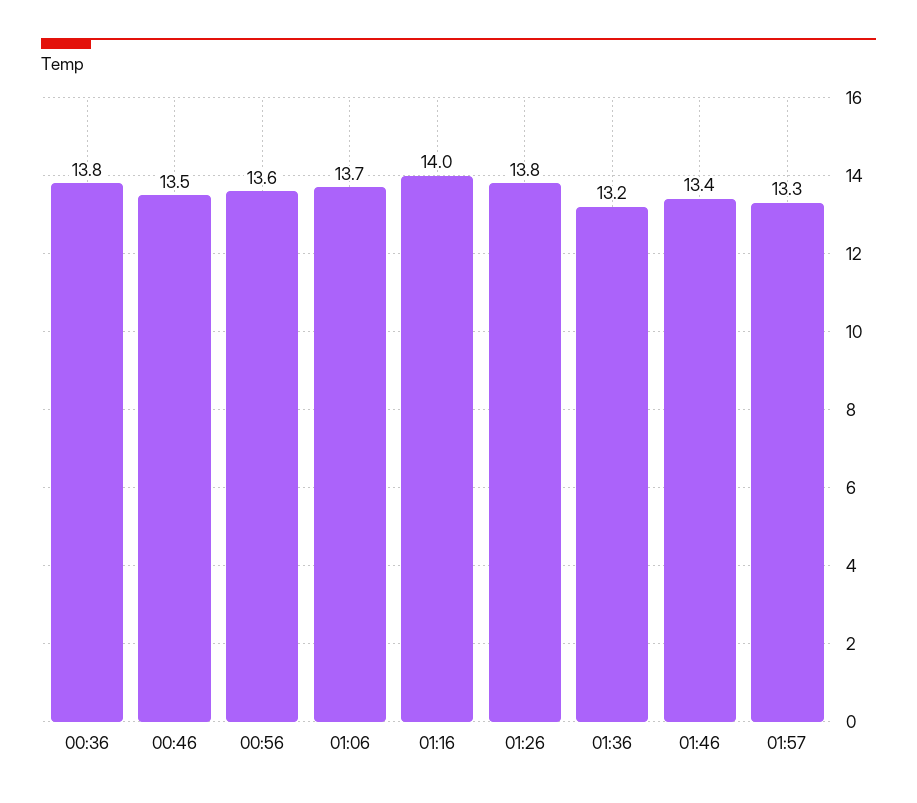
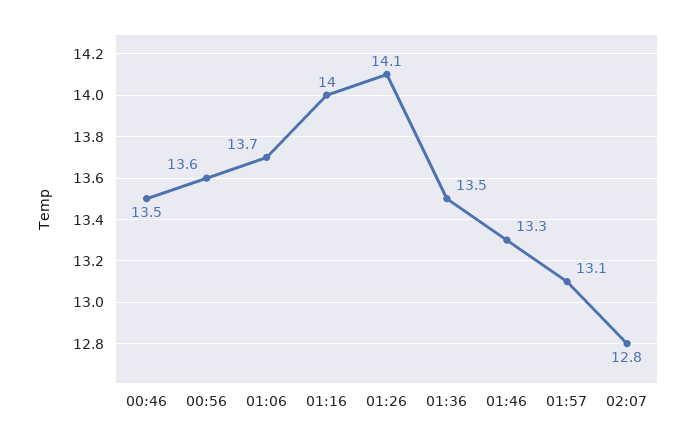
00:36: 13.8 -> none
01:26: 13.8 -> 14.1
01:36: 13.2 -> 13.5
01:46: 13.4 -> 13.3
01:57: 13.3 -> 13.1
02:07: none -> 12.8

